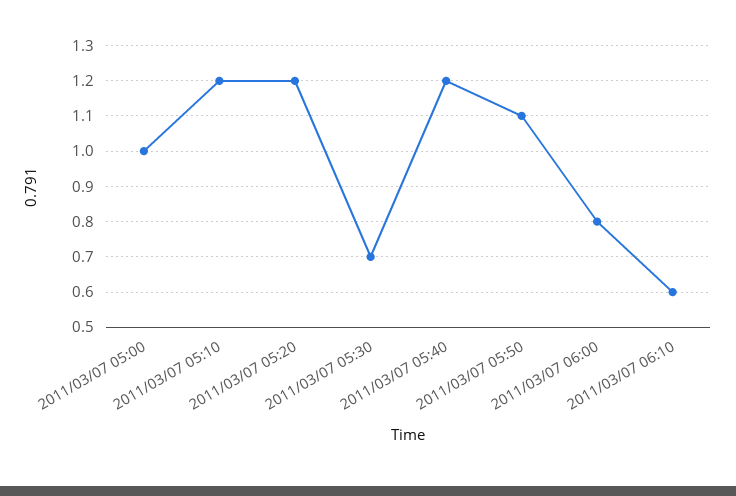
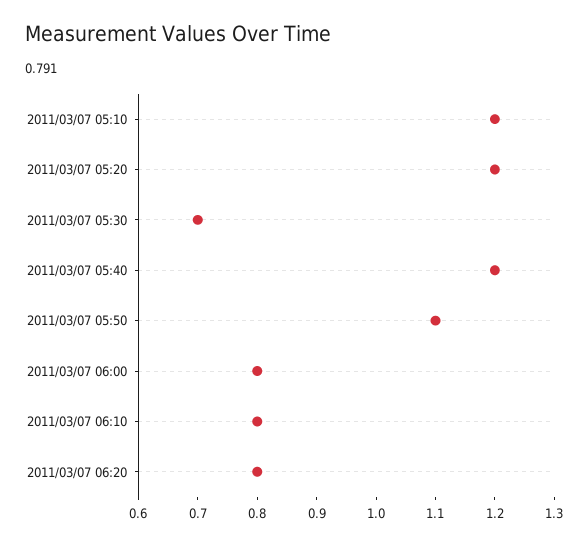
2011/03/07 05:00: 1 -> none
2011/03/07 06:10: 0.6 -> 0.8
2011/03/07 06:20: none -> 0.8

